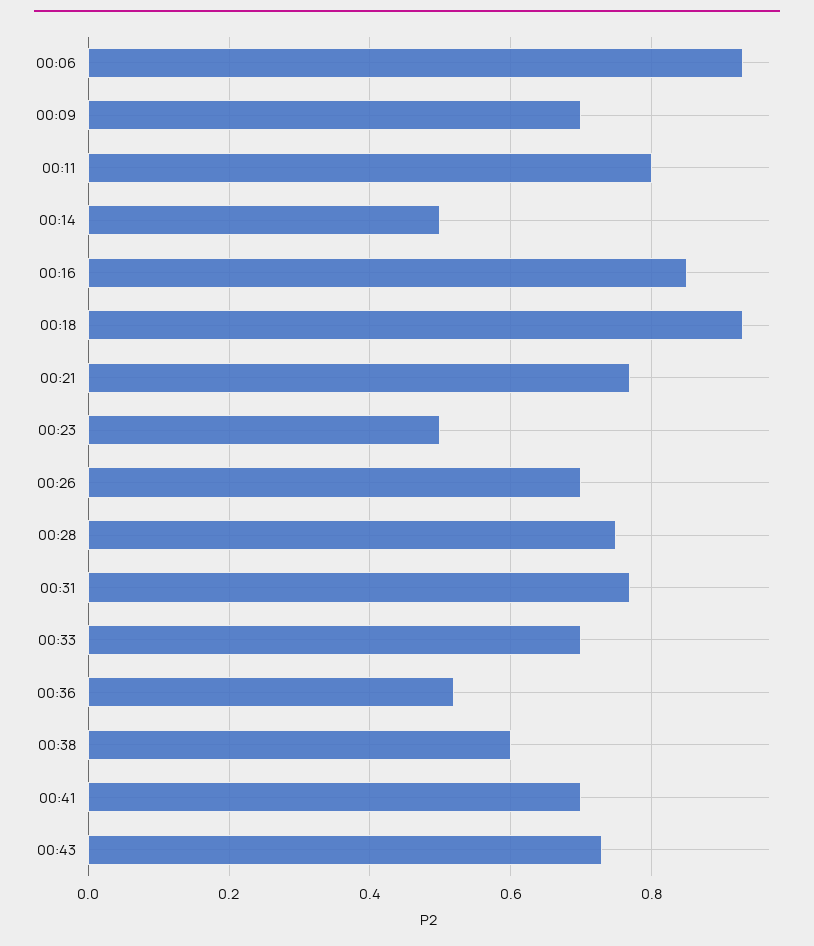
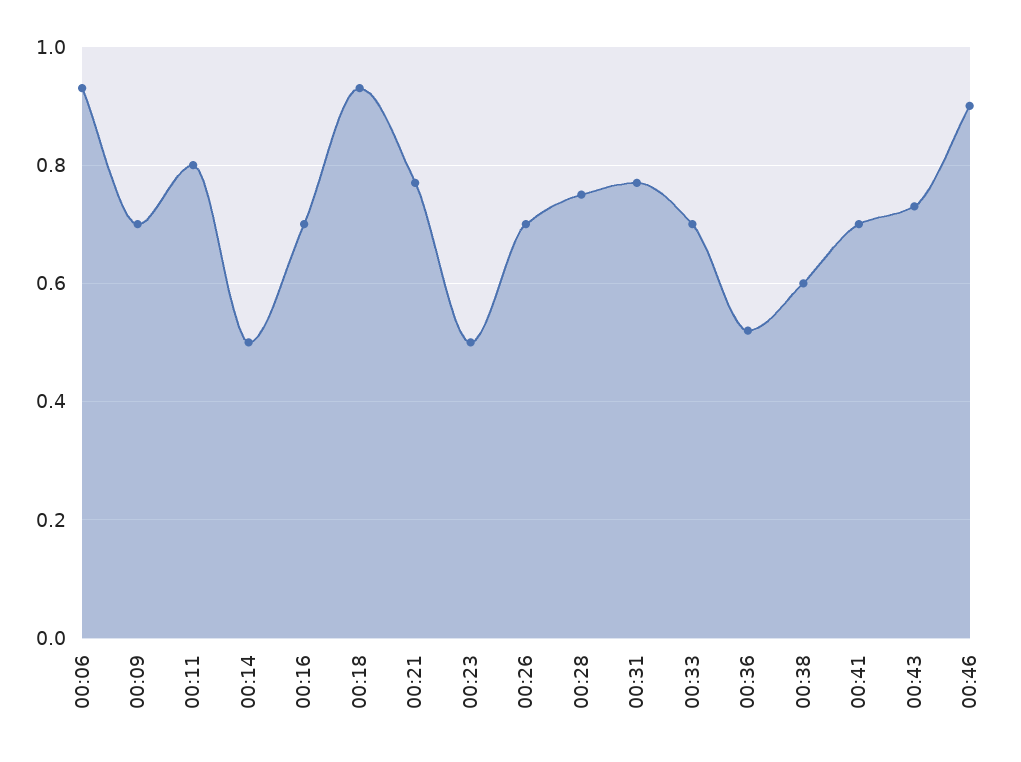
00:16: 0.85 -> 0.7
00:46: none -> 0.9

